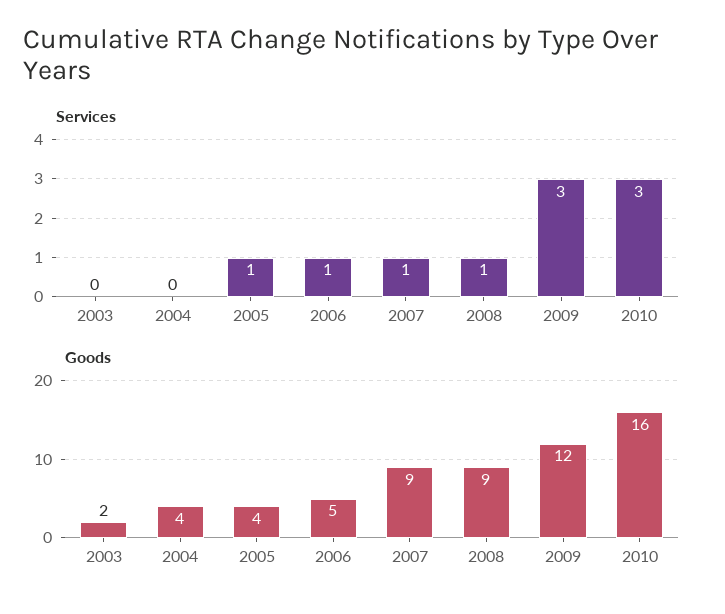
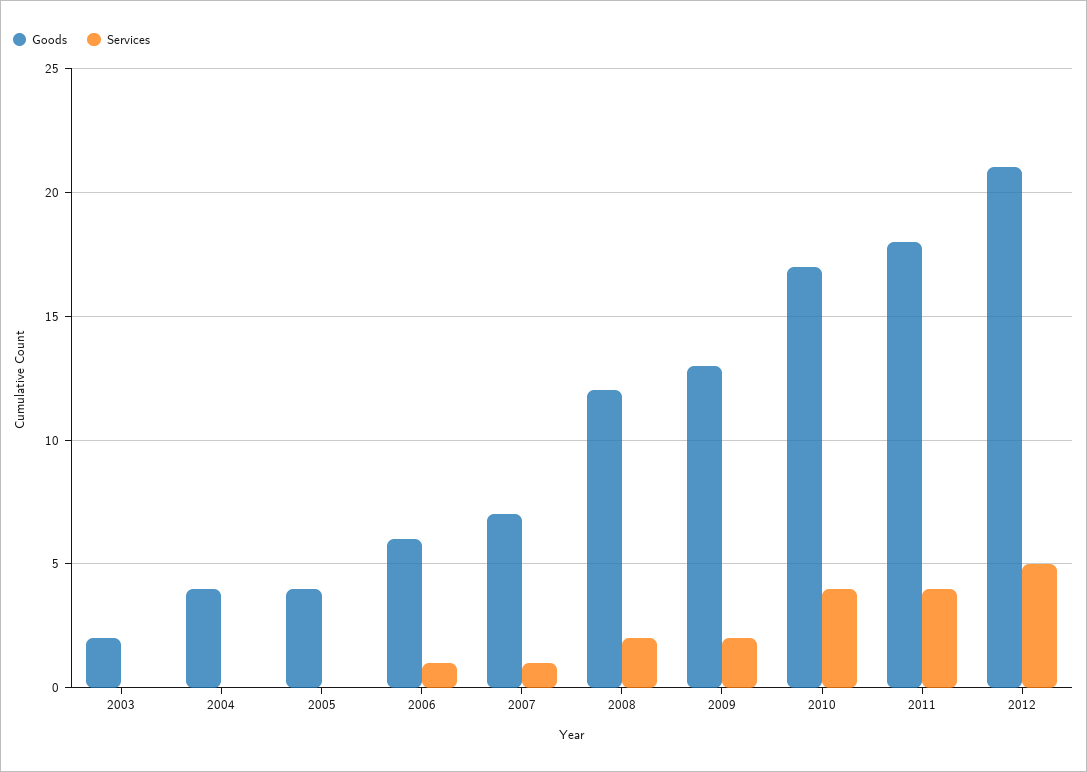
Services, 2005: 1 -> 0
Services, 2008: 1 -> 2
Services, 2009: 3 -> 2
Services, 2010: 3 -> 4
Goods, 2006: 5 -> 6
Goods, 2007: 9 -> 7
Goods, 2008: 9 -> 12
Goods, 2009: 12 -> 13
Goods, 2010: 16 -> 17
Goods, 2011: none -> 18
Services, 2011: none -> 4
Goods, 2012: none -> 21
Services, 2012: none -> 5

